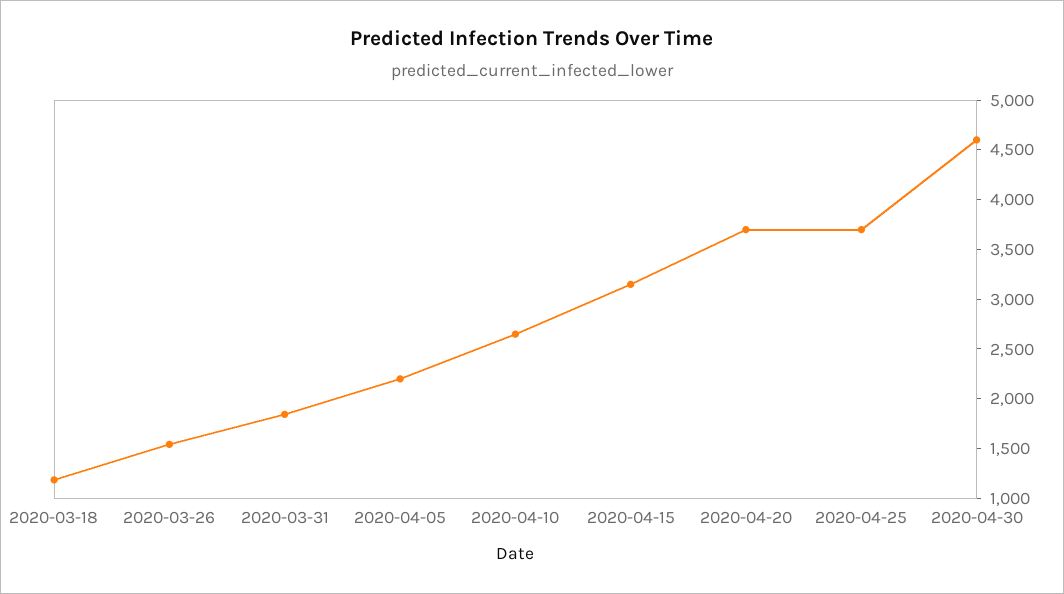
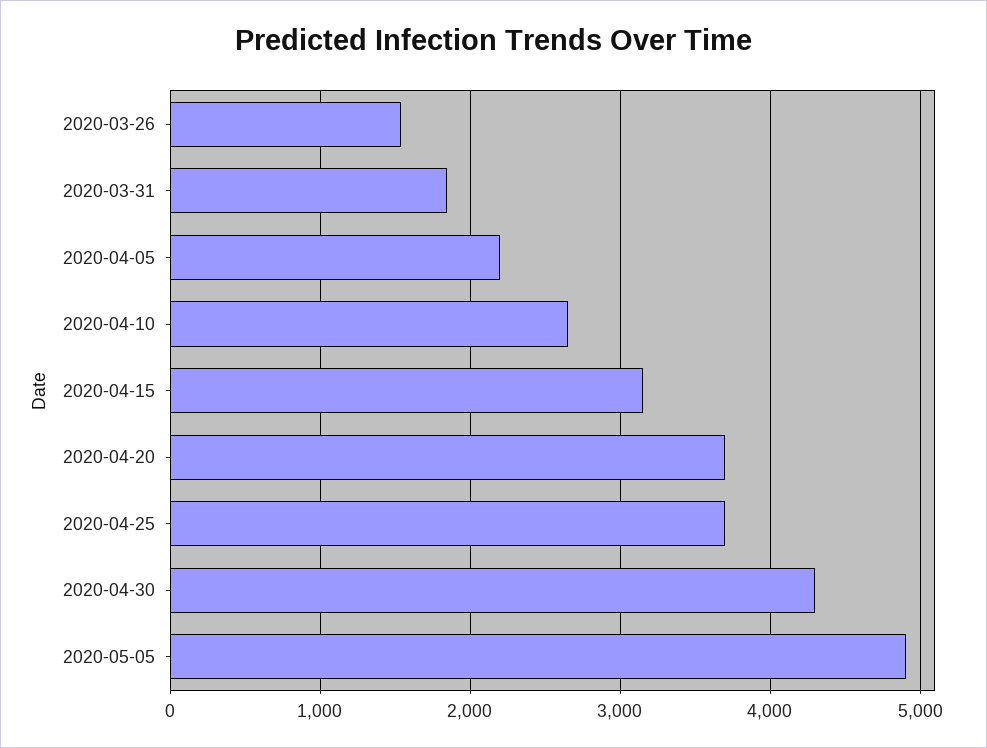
2020-03-18: 1200 -> none
2020-04-30: 4600 -> 4300
2020-05-05: none -> 4900

